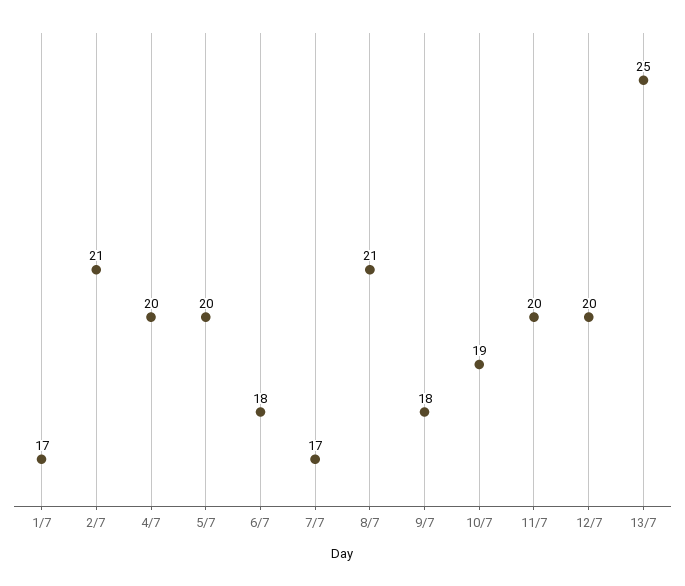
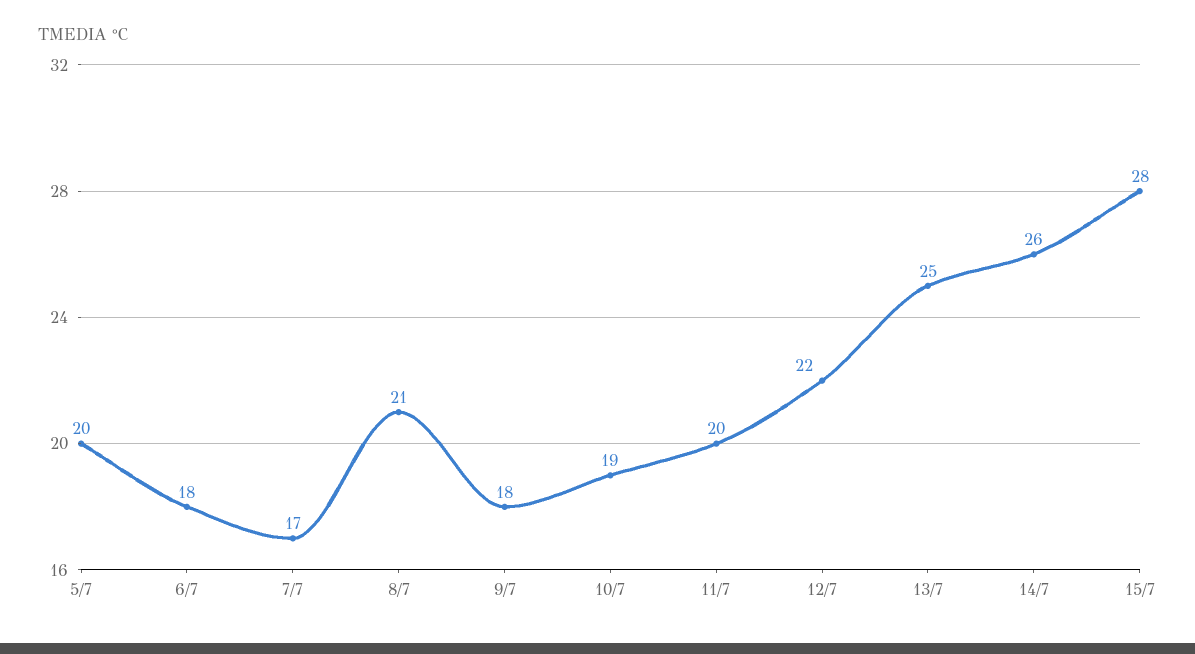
1/7: 17 -> none
2/7: 21 -> none
4/7: 20 -> none
12/7: 20 -> 22
14/7: none -> 26
15/7: none -> 28

